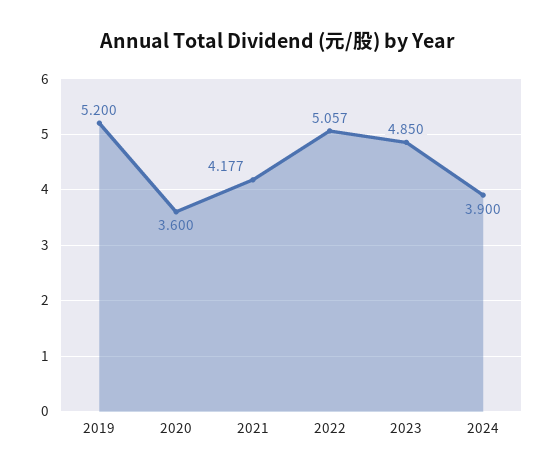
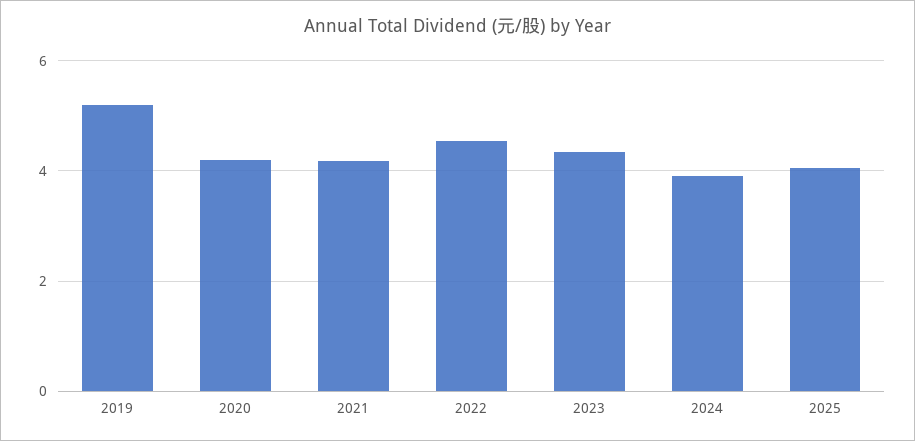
2020: 3.6 -> 4.2
2022: 5.057 -> 4.6
2023: 4.85 -> 4.4
2025: none -> 4

